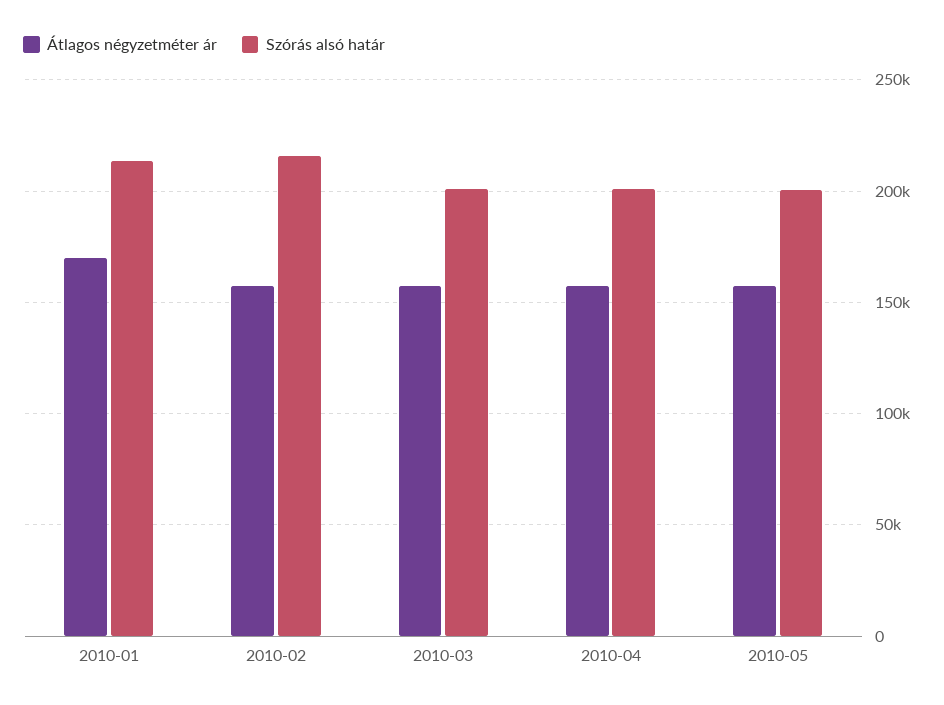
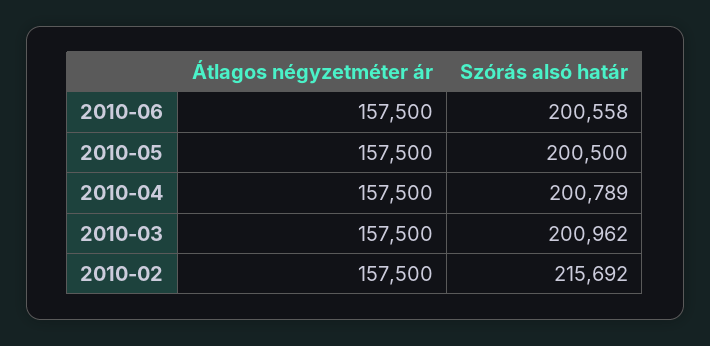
Átlagos négyzetméter ár, 2010-01: 170000 -> none
Szórás alsó határ, 2010-01: 215000 -> none
Átlagos négyzetméter ár, 2010-06: none -> 157500
Szórás alsó határ, 2010-06: none -> 200558

